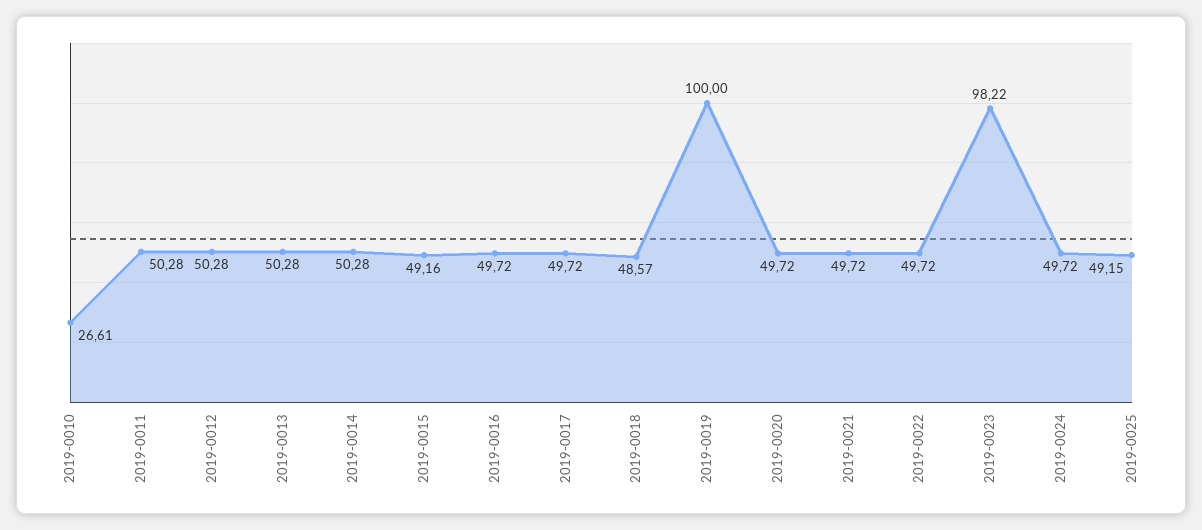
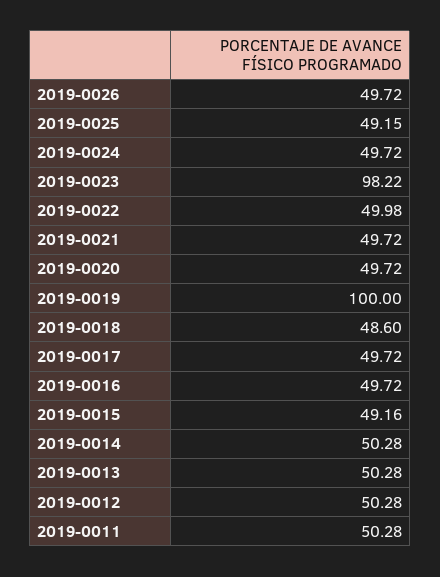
2019-0010: 26.61 -> none
2019-0018: 48.57 -> 48.6
2019-0022: 49.72 -> 49.98
2019-0026: none -> 49.72

